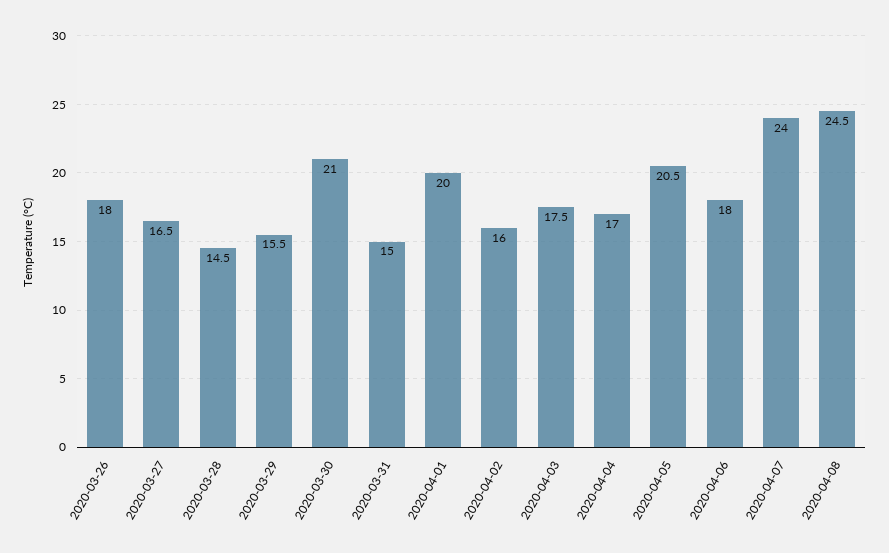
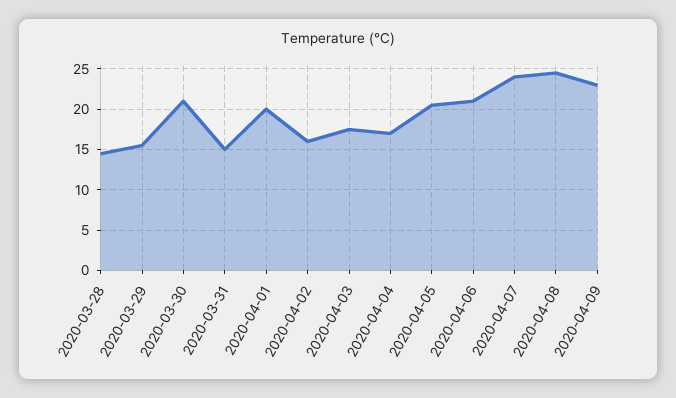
2020-03-26: 18 -> none
2020-03-27: 16.5 -> none
2020-04-06: 18 -> 21
2020-04-09: none -> 23

